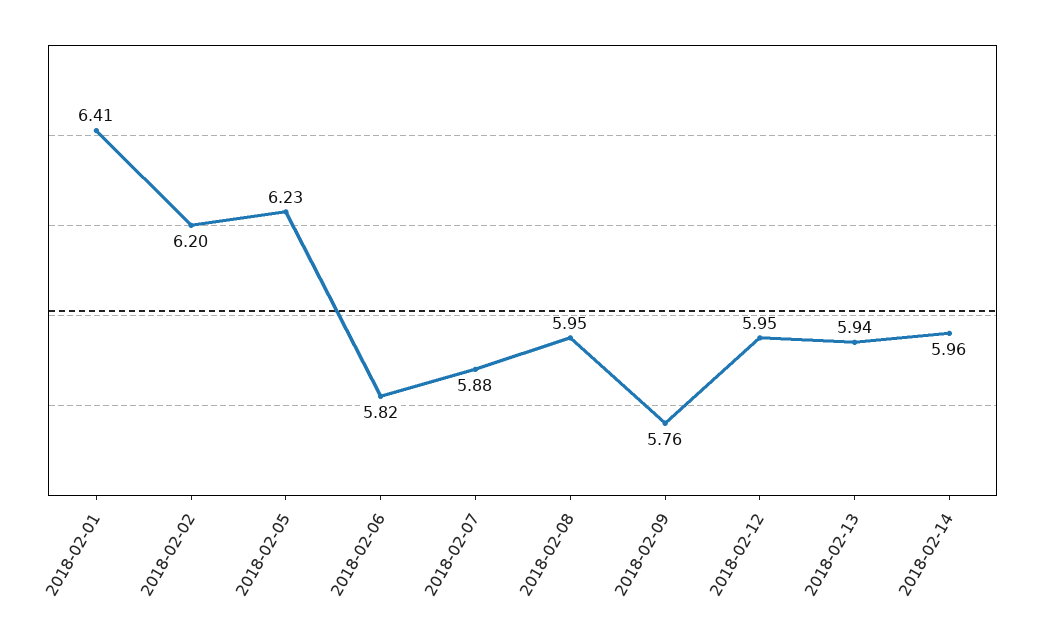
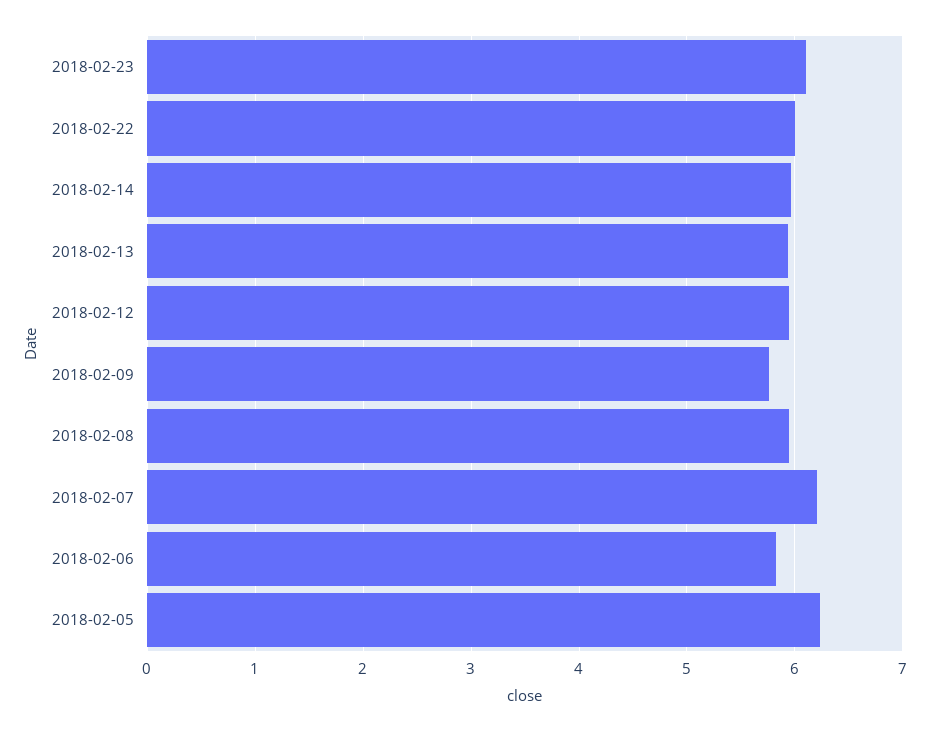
2018-02-01: 6.41 -> none
2018-02-02: 6.2 -> none
2018-02-07: 5.88 -> 6.2
2018-02-23: none -> 6.1
2018-02-22: none -> 6

